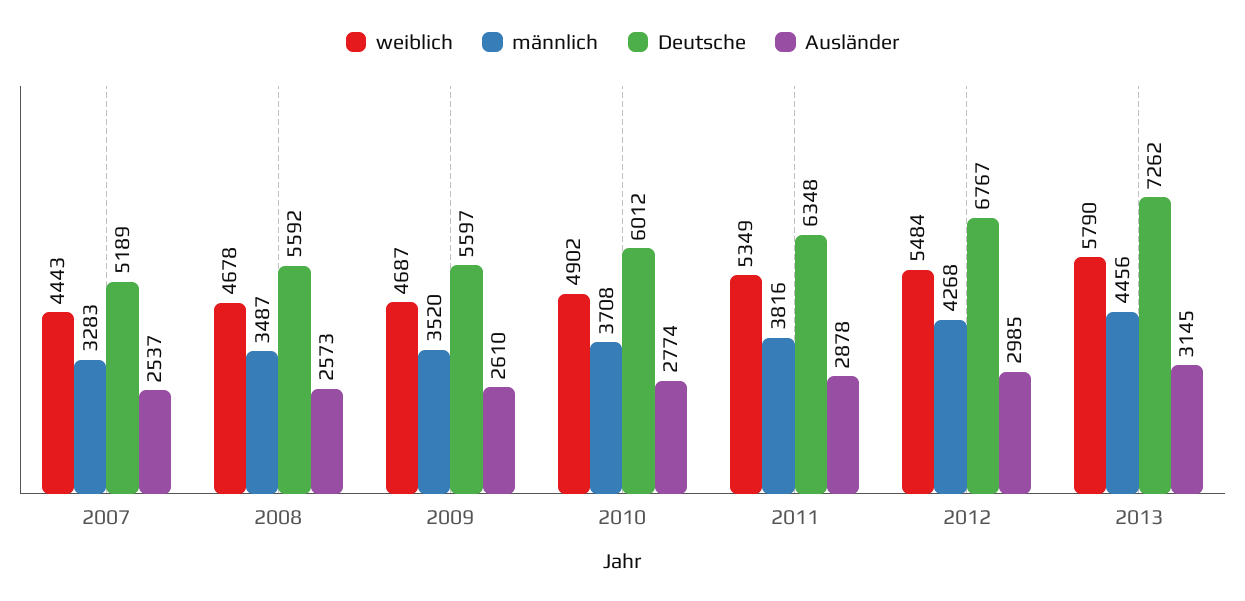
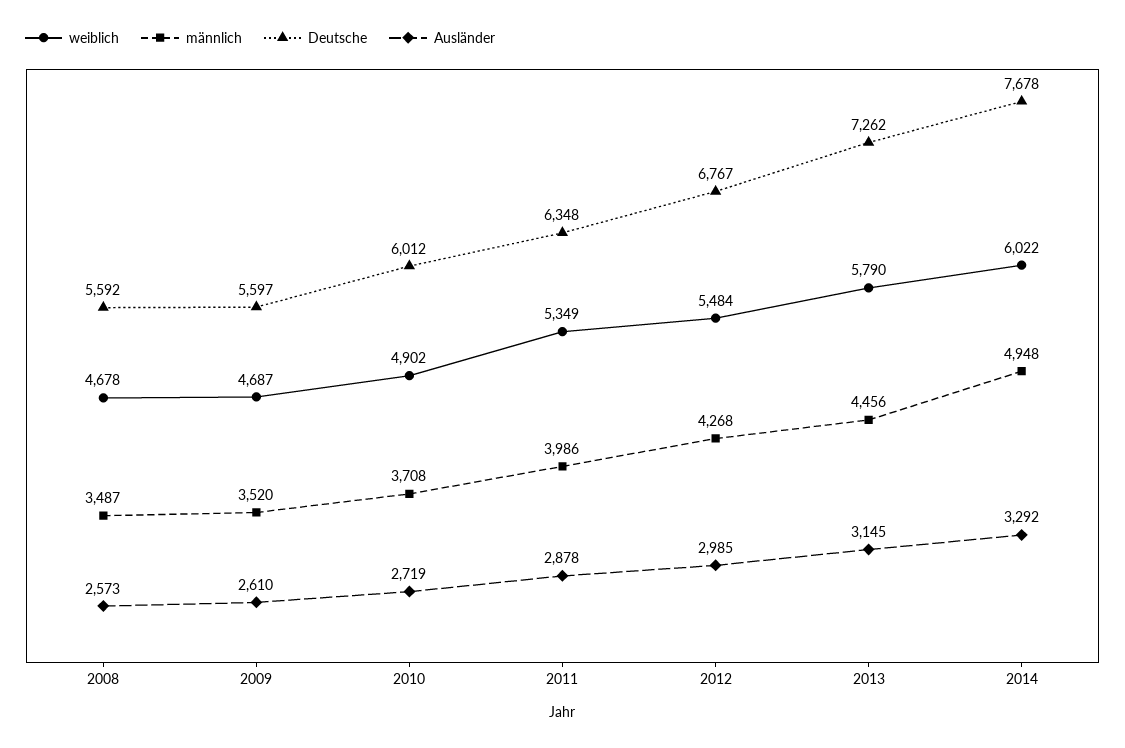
weiblich, 2007: 4443 -> none
männlich, 2007: 3283 -> none
Deutsche, 2007: 5189 -> none
Ausländer, 2007: 2537 -> none
Ausländer, 2010: 2774 -> 2719
männlich, 2011: 3816 -> 3986
weiblich, 2014: none -> 6022
männlich, 2014: none -> 4948
Deutsche, 2014: none -> 7678
Ausländer, 2014: none -> 3292

